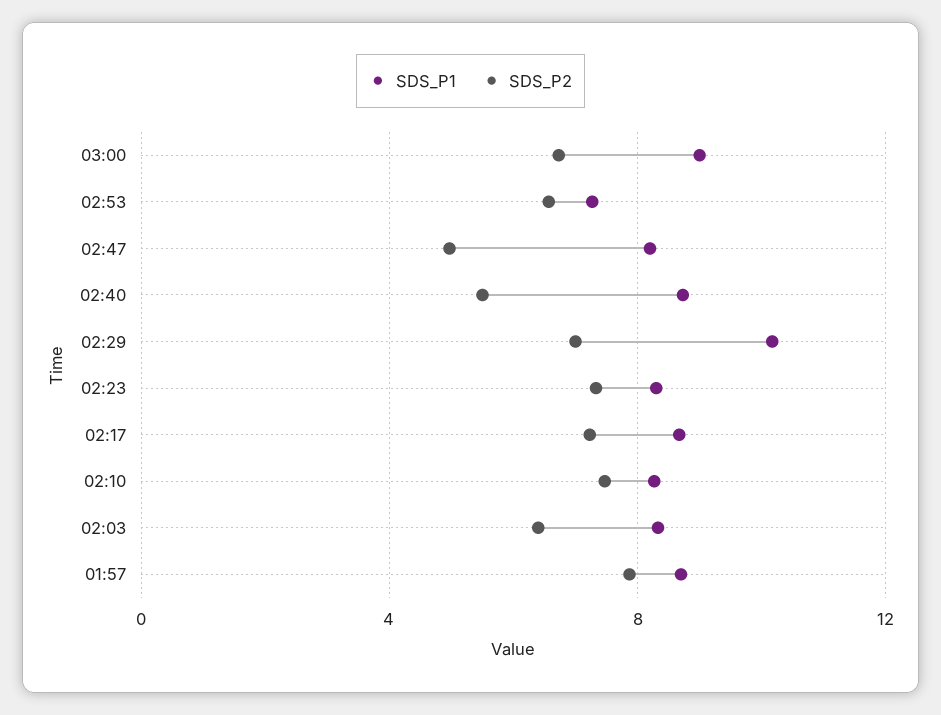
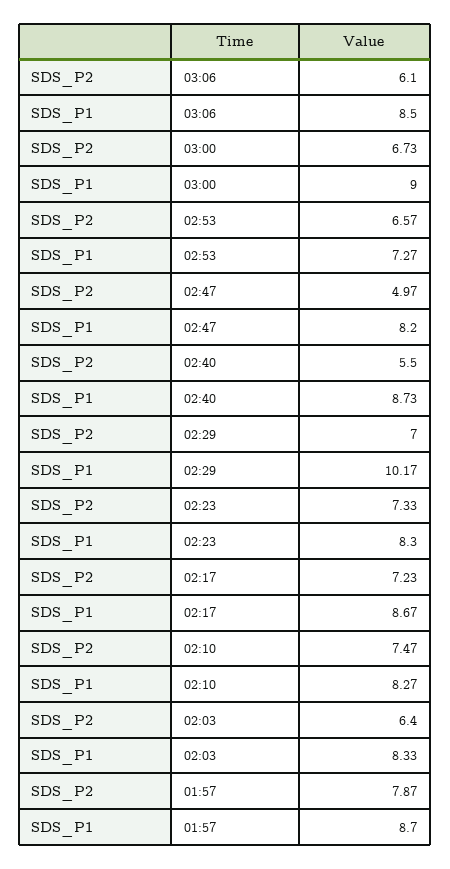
SDS_P2, 03:06: none -> 6.1
SDS_P1, 03:06: none -> 8.5

